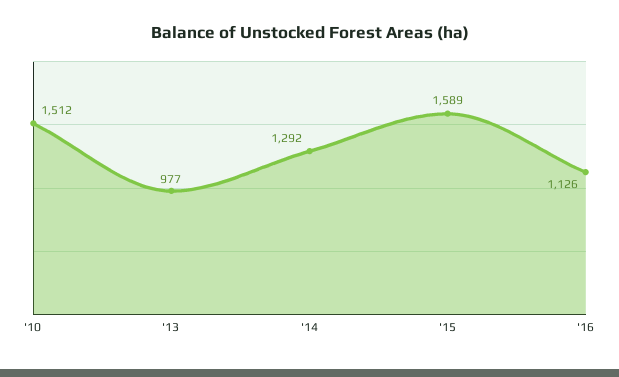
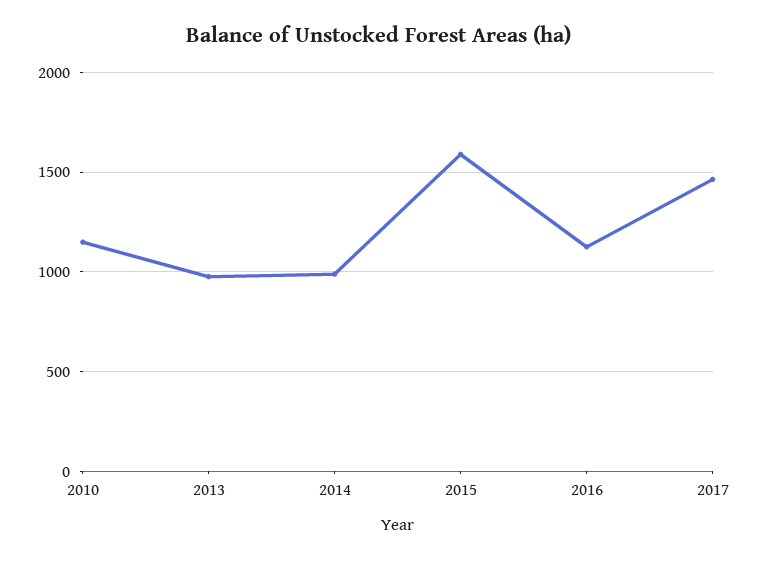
'10: 1512 -> 1150
'14: 1292 -> 1000
2017: none -> 1450

